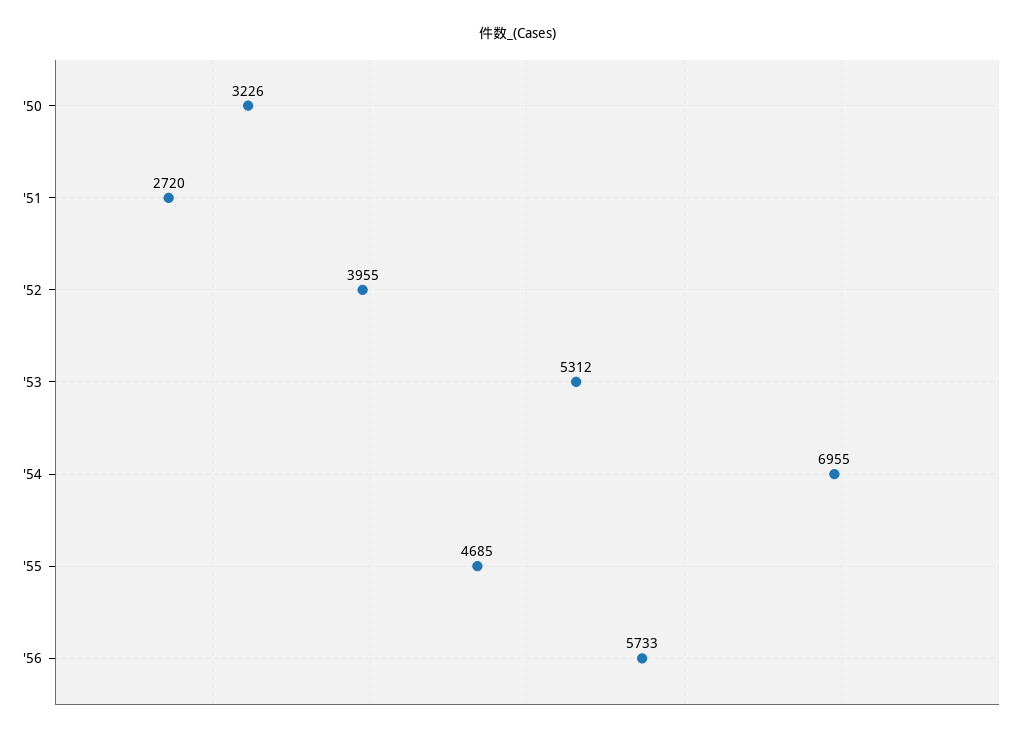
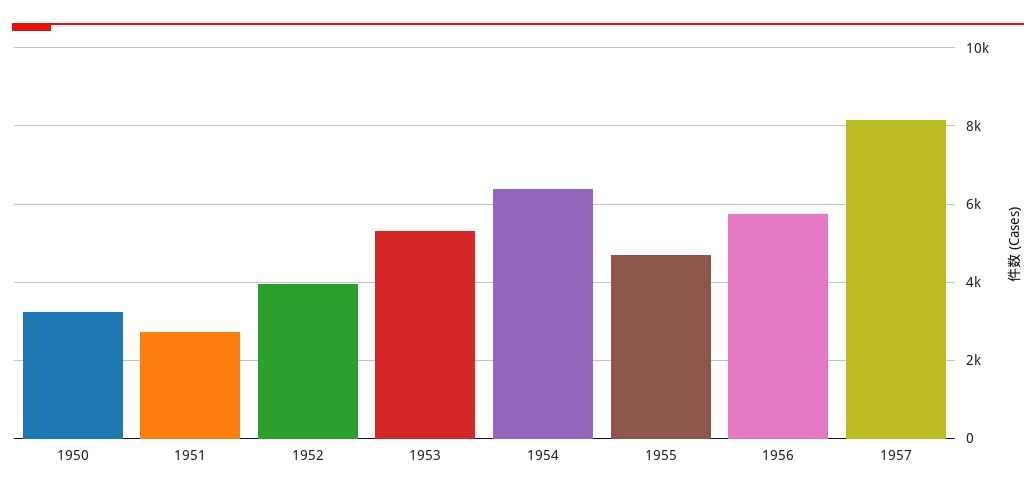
'54: 6955 -> 6400
1957: none -> 8200

